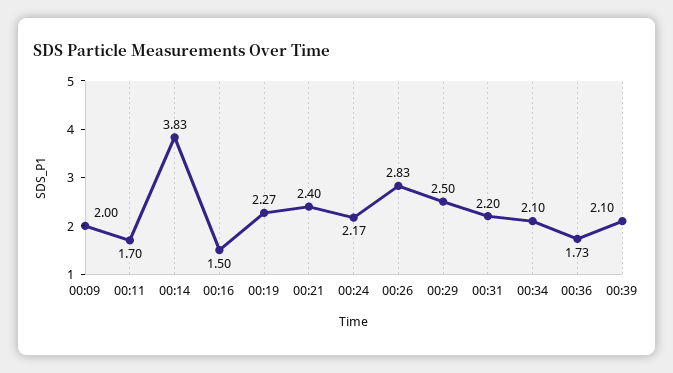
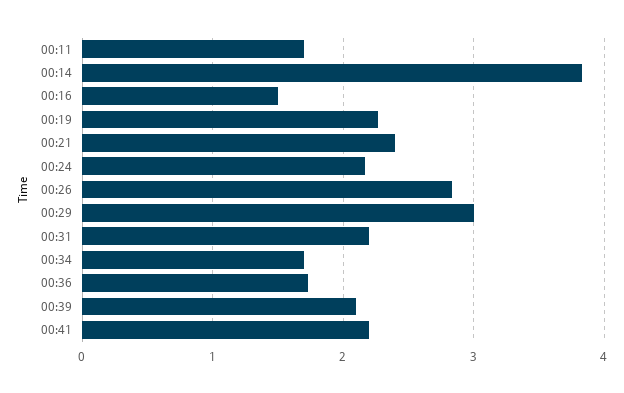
00:09: 2 -> none
00:29: 2.5 -> 3
00:34: 2.1 -> 1.7
00:41: none -> 2.2

